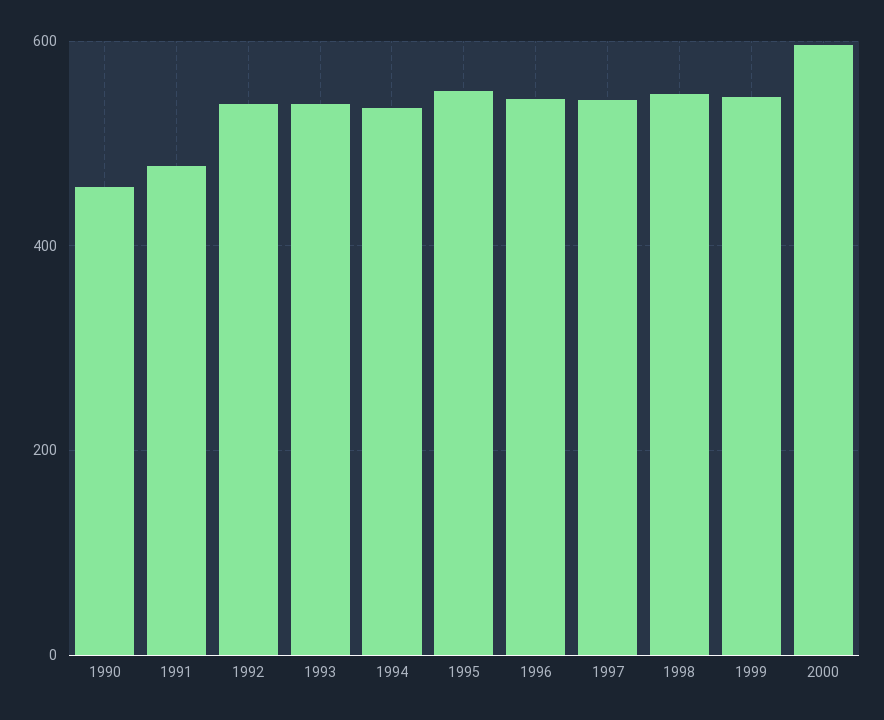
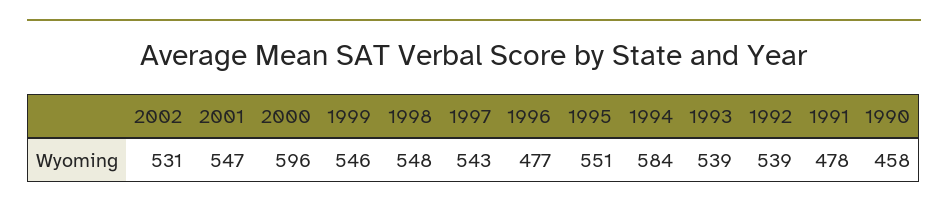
1994: 540 -> 584
1996: 540 -> 477
2002: none -> 531
2001: none -> 547

